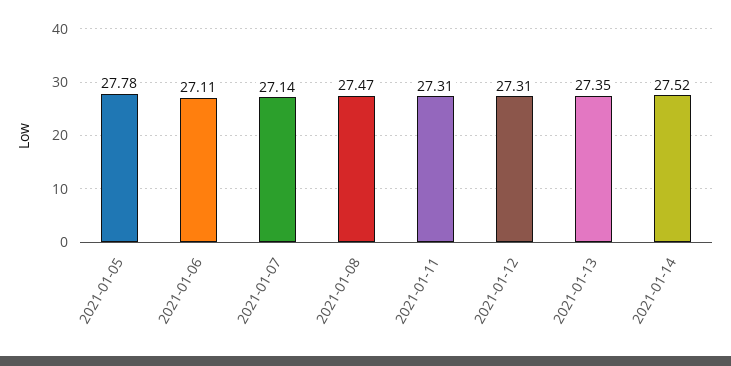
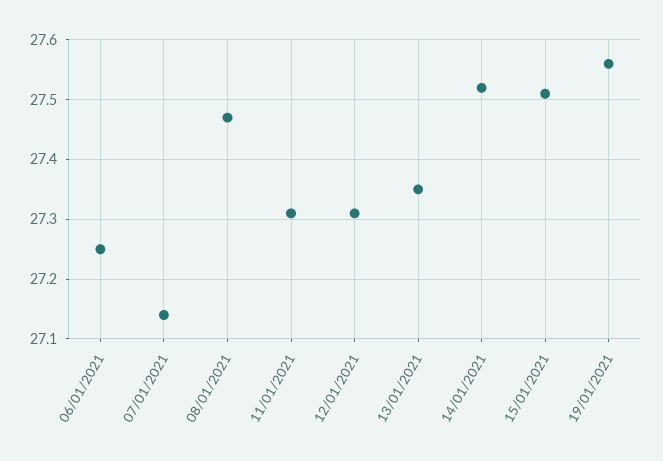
2021-01-05: 27.78 -> none
2021-01-06: 27.11 -> 27.25
15/01/2021: none -> 27.5
19/01/2021: none -> 27.55

